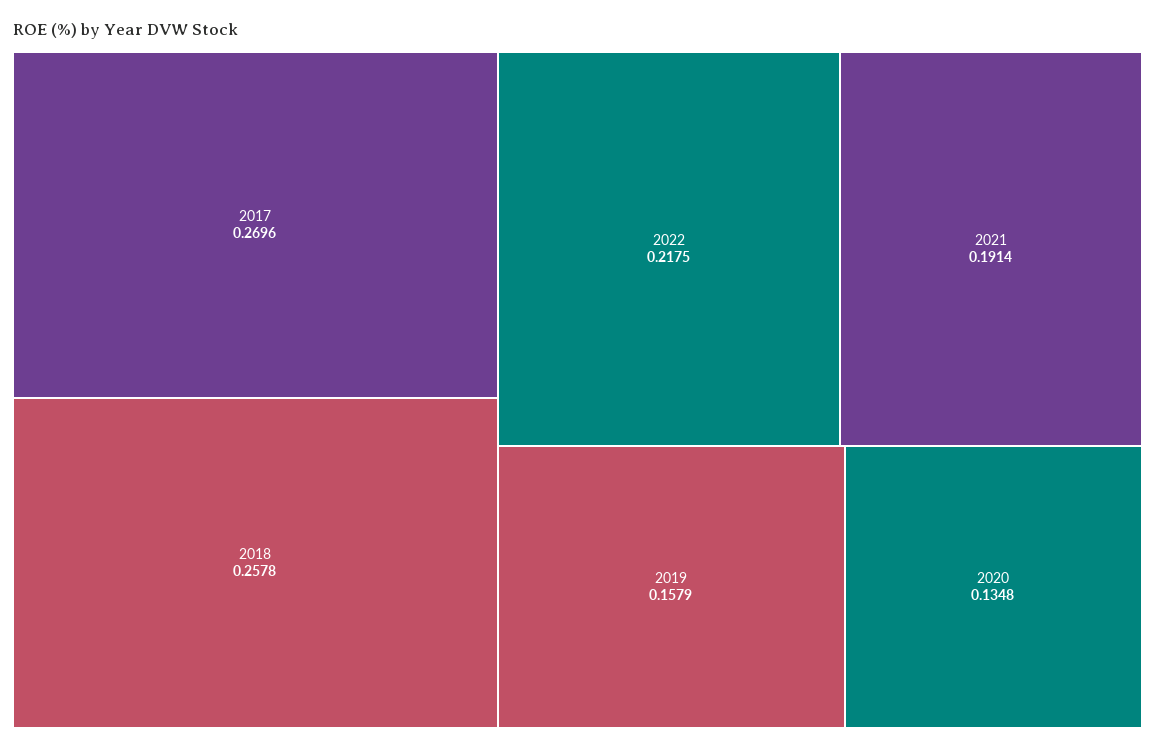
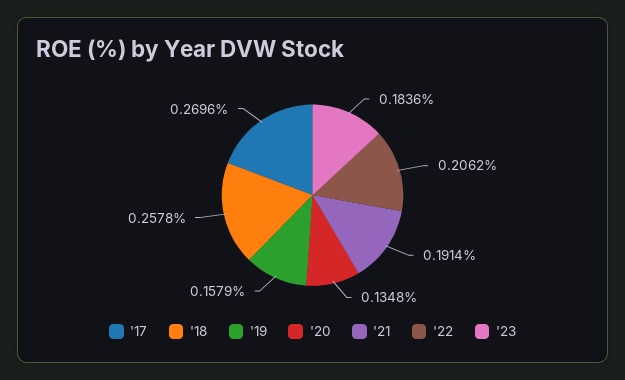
2022: 0.2175 -> 0.2062
'23: none -> 0.1836

